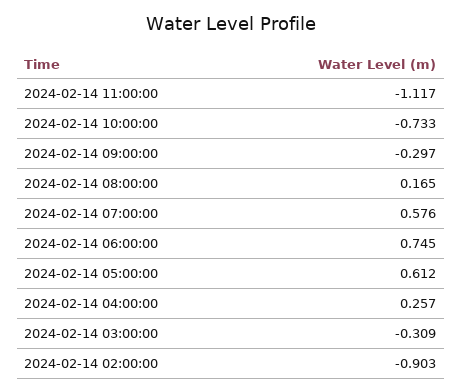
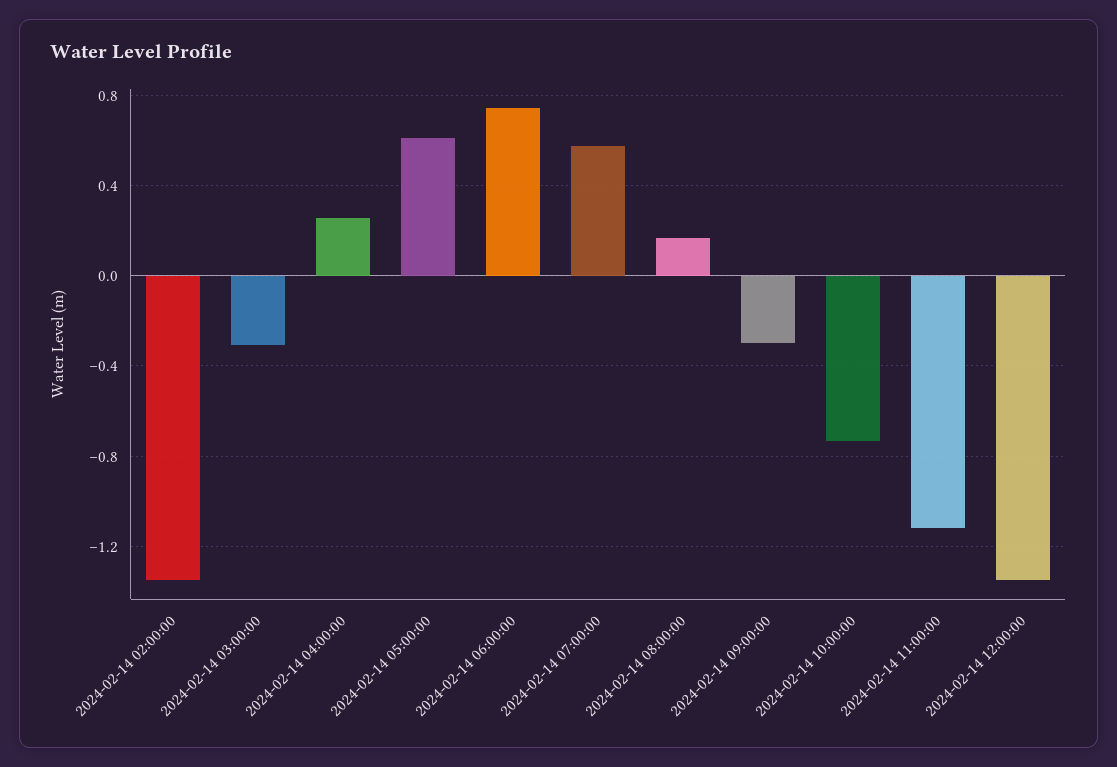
2024-02-14 02:00:00: -0.903 -> -1.35
2024-02-14 12:00:00: none -> -1.35

